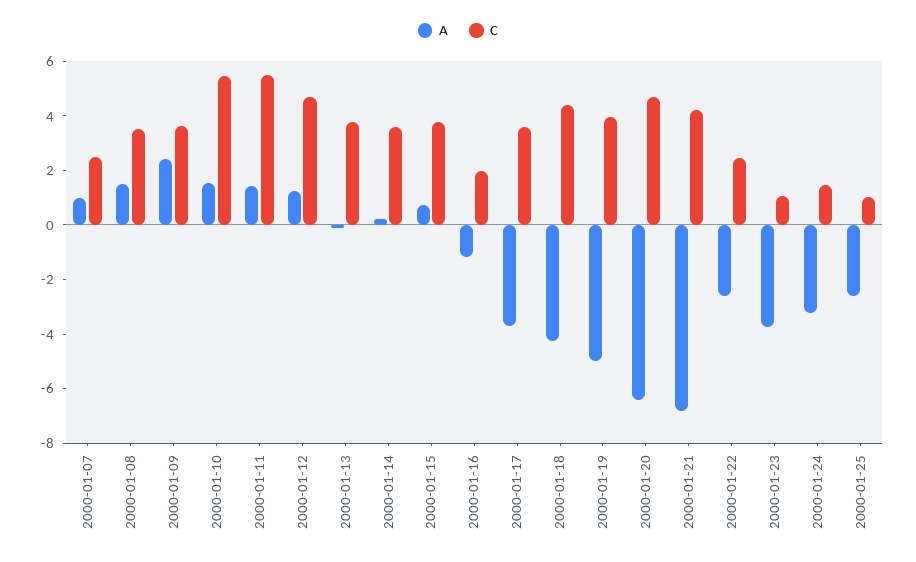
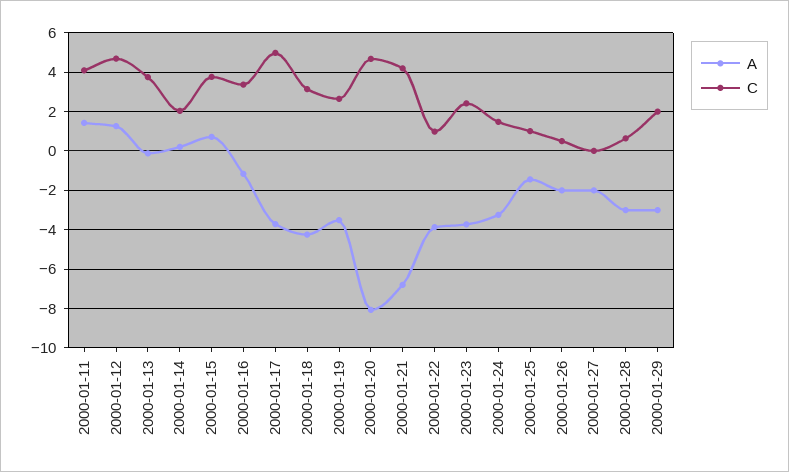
A, 2000-01-07: 1 -> none
C, 2000-01-07: 2.5 -> none
A, 2000-01-08: 1.5 -> none
C, 2000-01-08: 3.5 -> none
A, 2000-01-09: 2.5 -> none
C, 2000-01-09: 3.5 -> none
A, 2000-01-10: 1.5 -> none
C, 2000-01-10: 5.5 -> none
C, 2000-01-11: 5.5 -> 4
C, 2000-01-14: 3.5 -> 2
C, 2000-01-16: 2 -> 3.5
C, 2000-01-17: 3.5 -> 5
C, 2000-01-18: 4.5 -> 3
A, 2000-01-19: -5 -> -3.5
C, 2000-01-19: 4 -> 2.5
A, 2000-01-20: -6.5 -> -8
A, 2000-01-22: -2.5 -> -4
C, 2000-01-22: 2.5 -> 1
C, 2000-01-23: 1 -> 2.5
A, 2000-01-25: -2.5 -> -1.5
A, 2000-01-26: none -> -2
C, 2000-01-26: none -> 0.5
A, 2000-01-27: none -> -2
C, 2000-01-27: none -> 0
A, 2000-01-28: none -> -3
C, 2000-01-28: none -> 0.5
A, 2000-01-29: none -> -3
C, 2000-01-29: none -> 2

